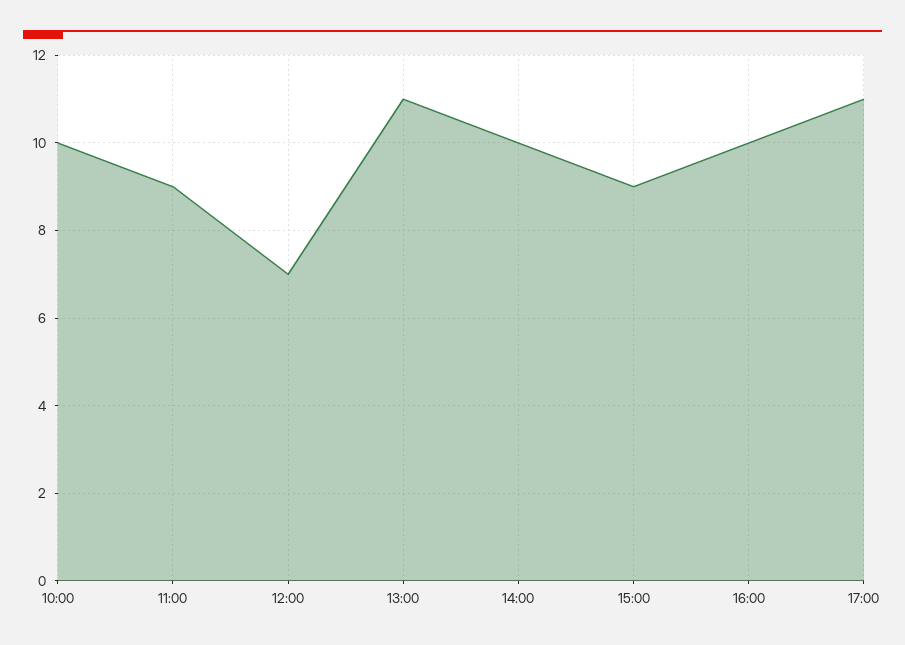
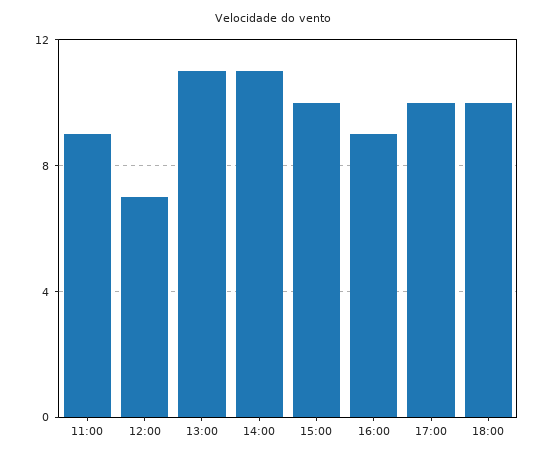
10:00: 10 -> none
14:00: 10 -> 11
15:00: 9 -> 10
16:00: 10 -> 9
17:00: 11 -> 10
18:00: none -> 10

